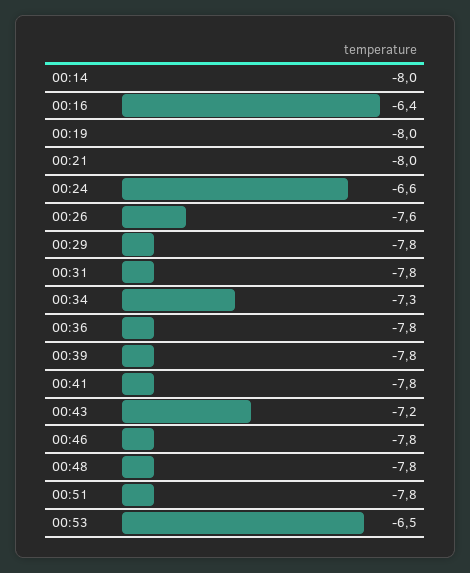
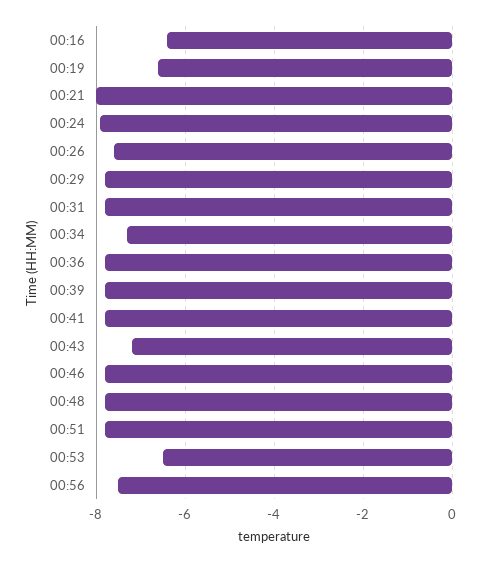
00:14: -8 -> none
00:19: -8 -> -6.5
00:24: -6.6 -> -8
00:56: none -> -7.5

